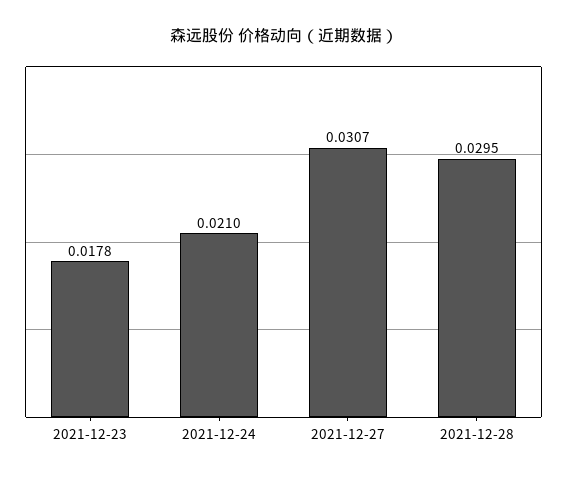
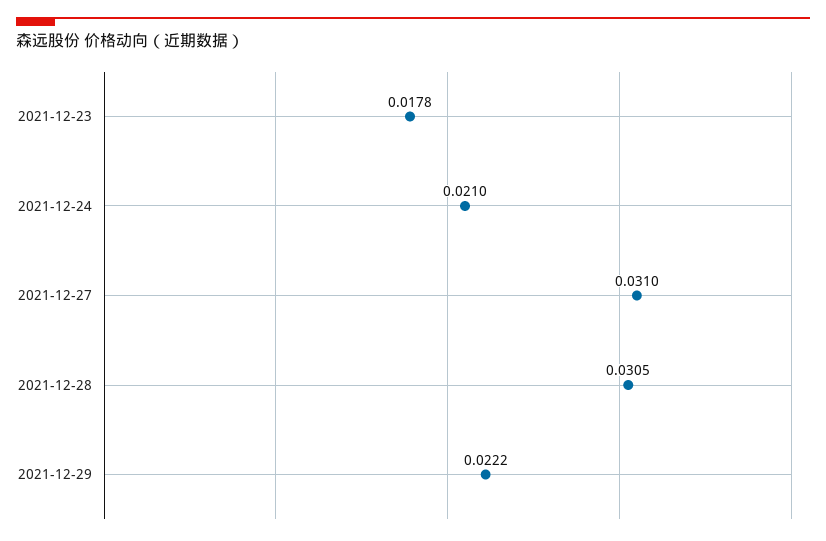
2021-12-27: 0.0307 -> 0.031
2021-12-28: 0.0295 -> 0.0305
2021-12-29: none -> 0.0222

